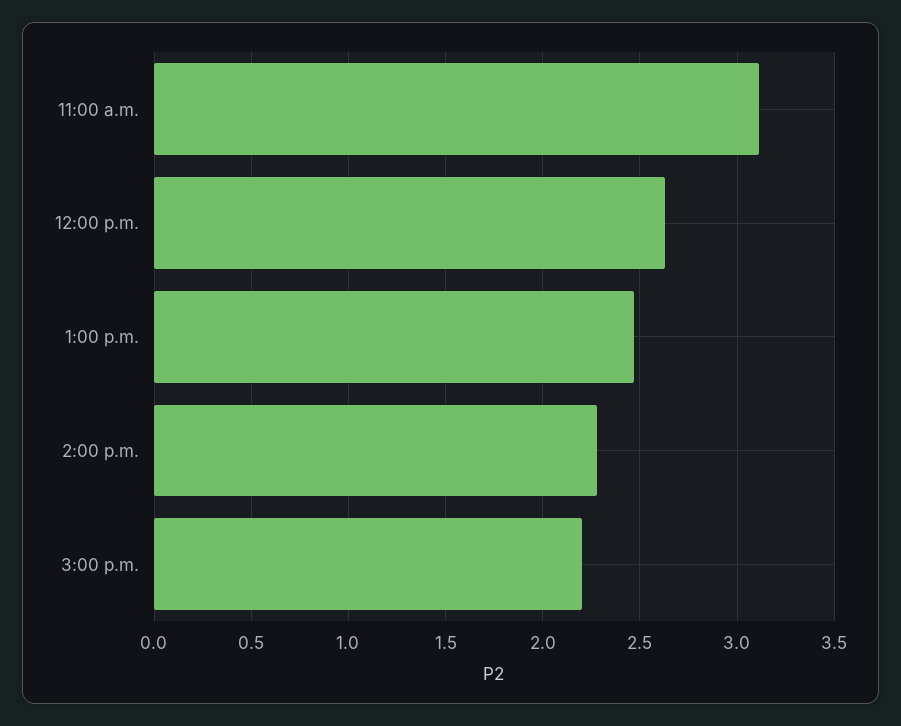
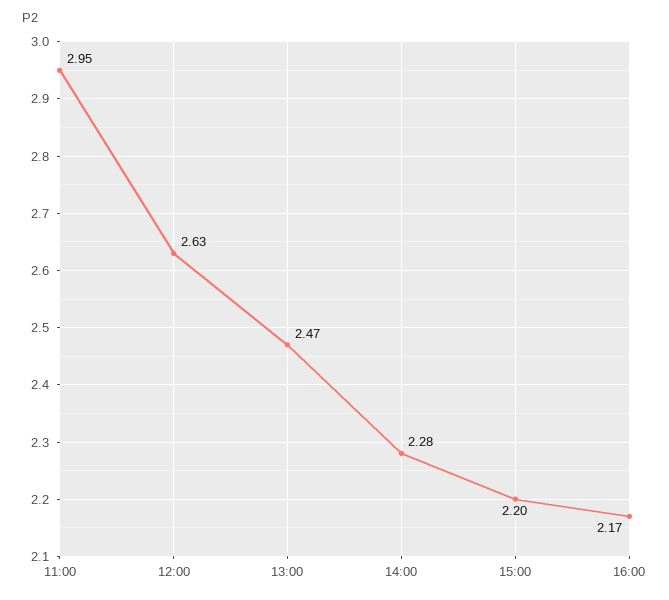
11:00 a.m.: 3.1 -> 2.95
16:00: none -> 2.17

